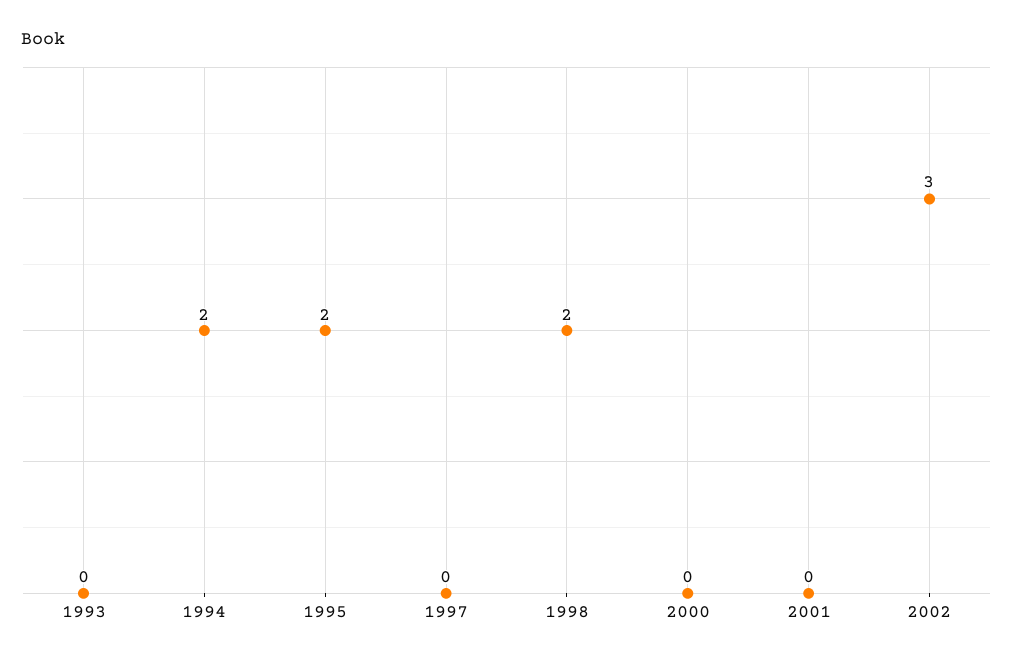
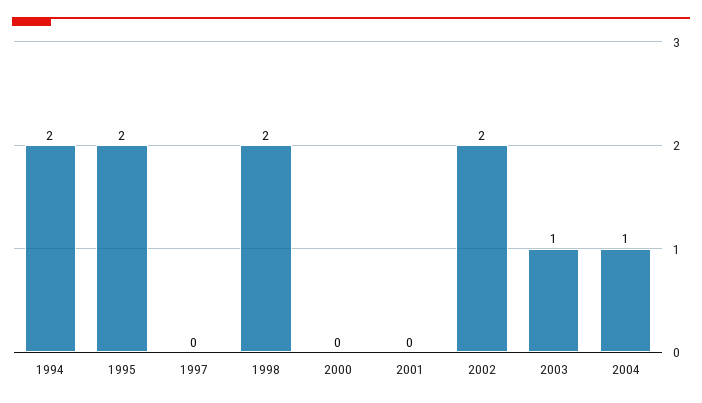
1993: 0 -> none
2002: 3 -> 2
2003: none -> 1
2004: none -> 1

